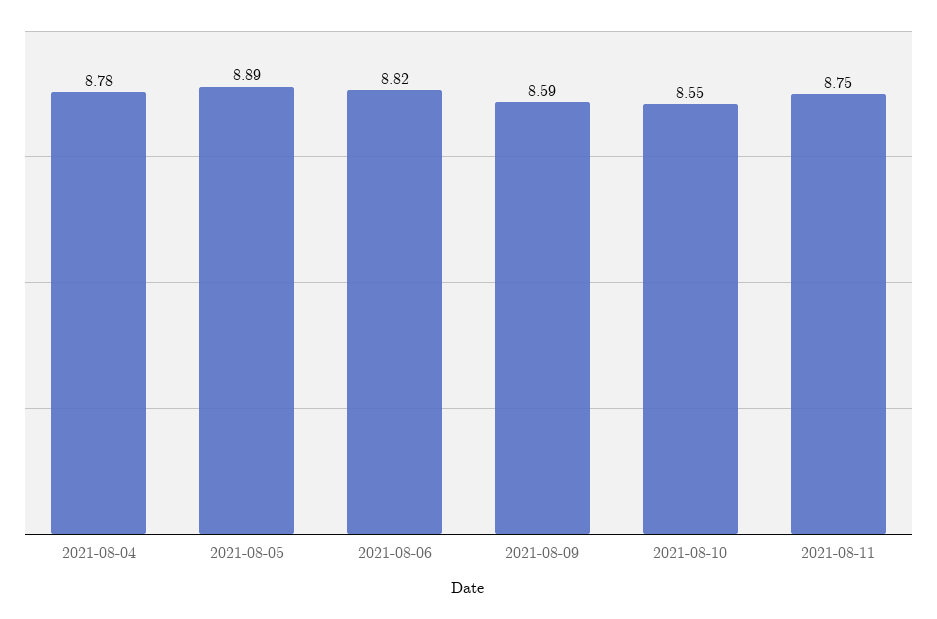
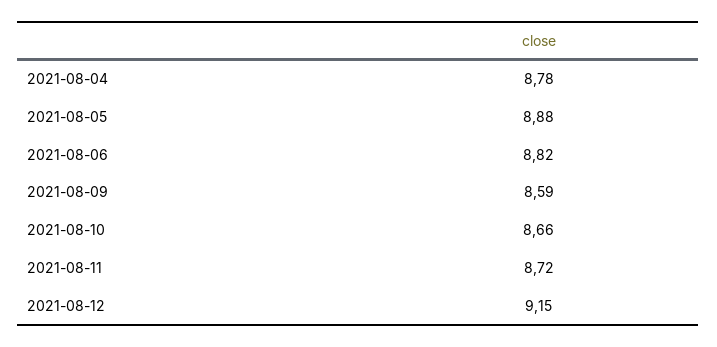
2021-08-05: 8.89 -> 8.88
2021-08-10: 8.55 -> 8.66
2021-08-11: 8.75 -> 8.72
2021-08-12: none -> 9.15

